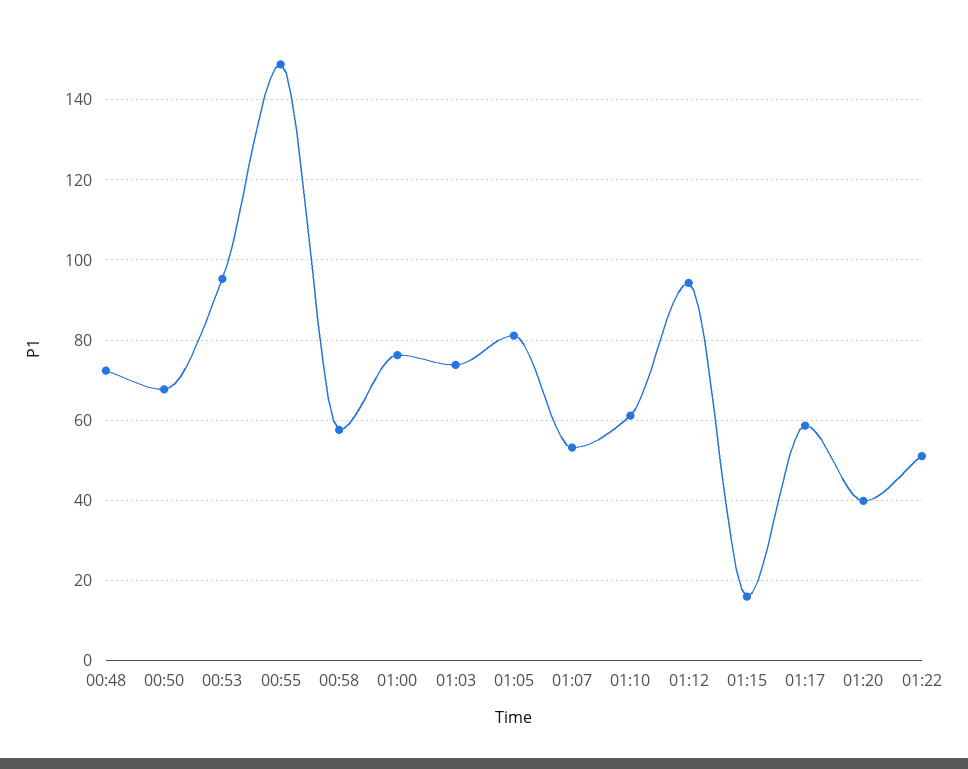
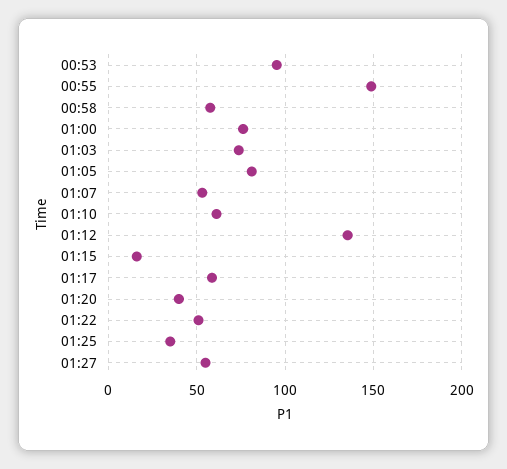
00:48: 72 -> none
00:50: 68 -> none
01:12: 94 -> 135
01:25: none -> 35
01:27: none -> 55

